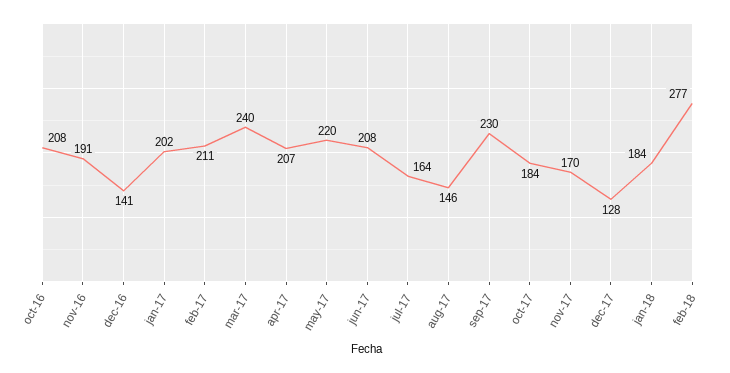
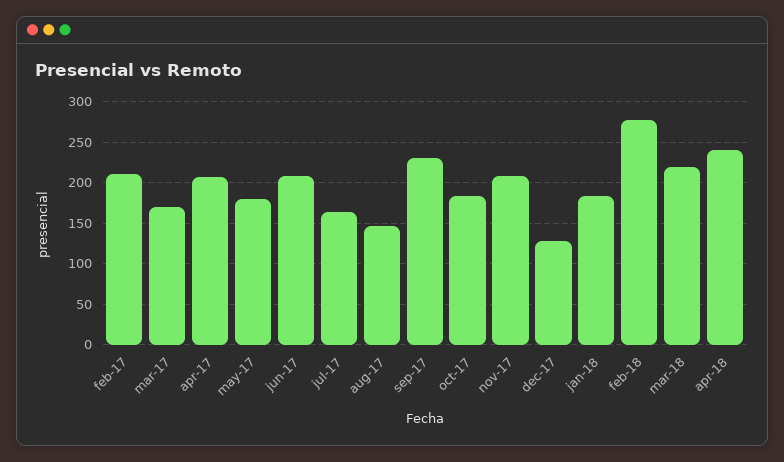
oct-16: 208 -> none
nov-16: 191 -> none
dec-16: 141 -> none
jan-17: 202 -> none
mar-17: 240 -> 170
may-17: 220 -> 180
nov-17: 170 -> 210
mar-18: none -> 220
apr-18: none -> 240

